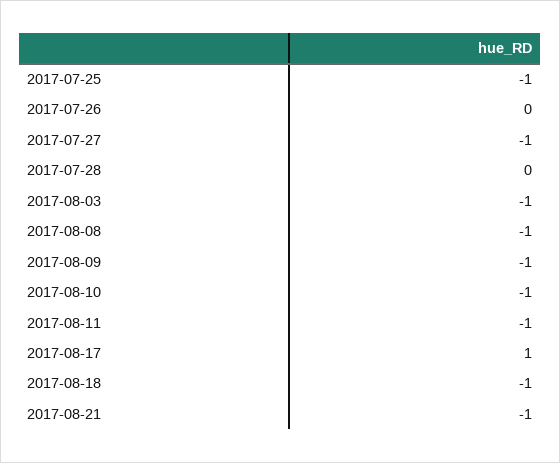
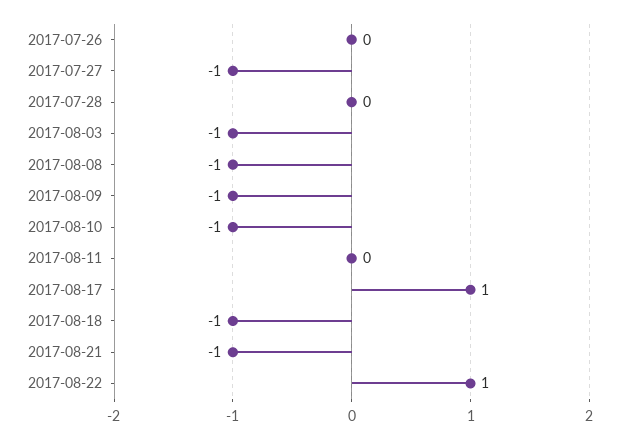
2017-07-25: -1 -> none
2017-08-11: -1 -> 0
2017-08-22: none -> 1

